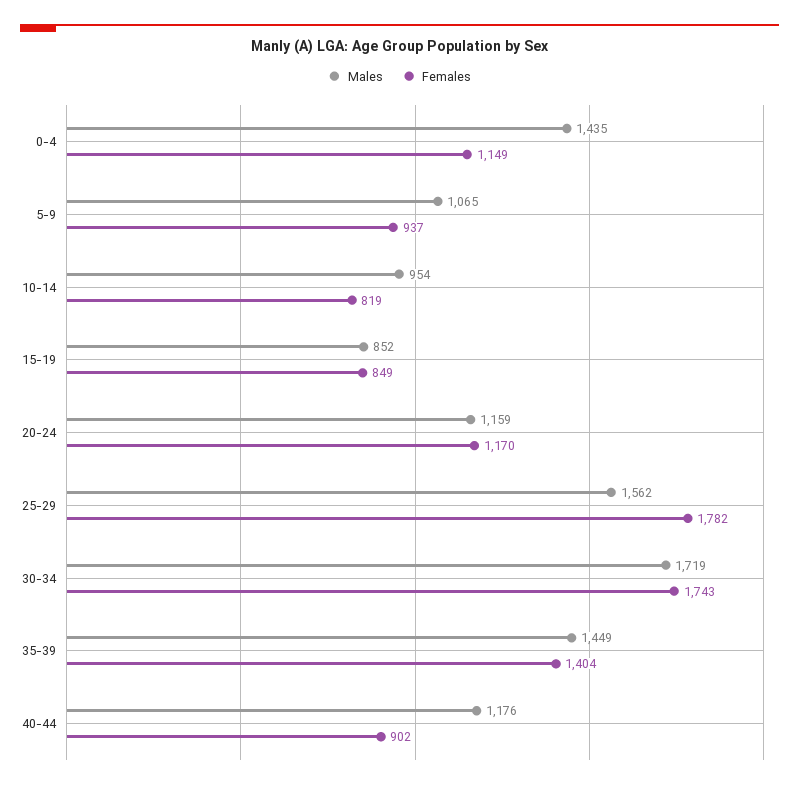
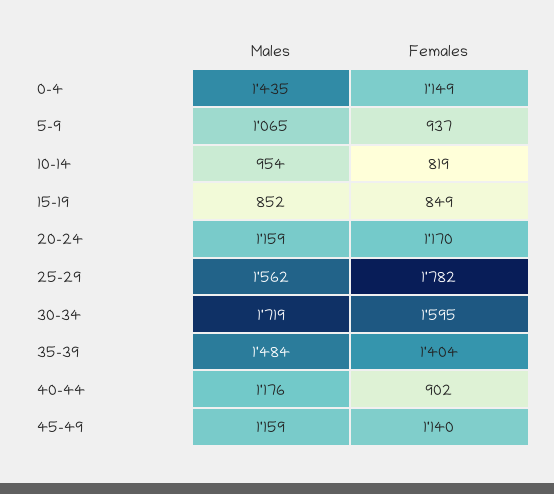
Females, 30-34: 1743 -> 1595
Males, 35-39: 1449 -> 1484
Males, 45-49: none -> 1159
Females, 45-49: none -> 1140

